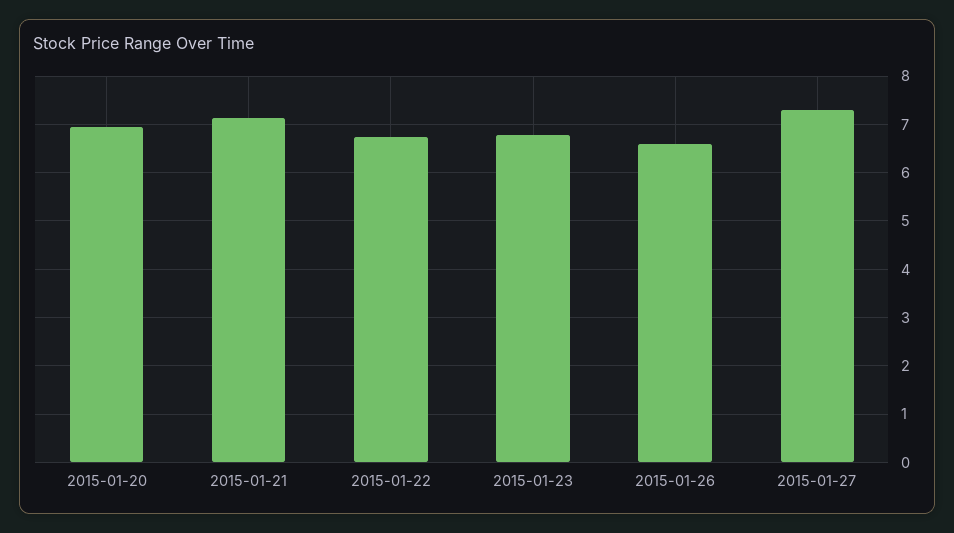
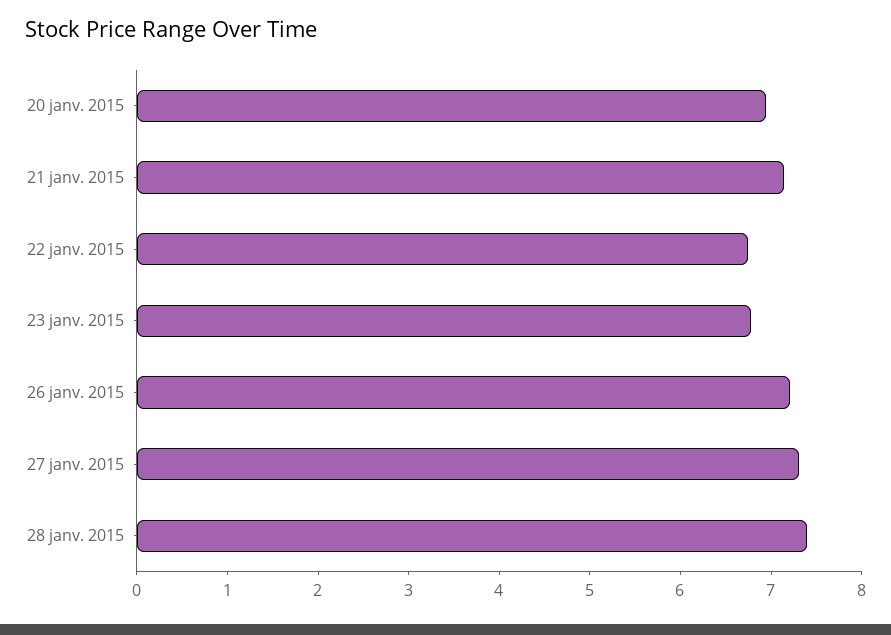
2015-01-26: 6.6 -> 7.2
28 janv. 2015: none -> 7.4

